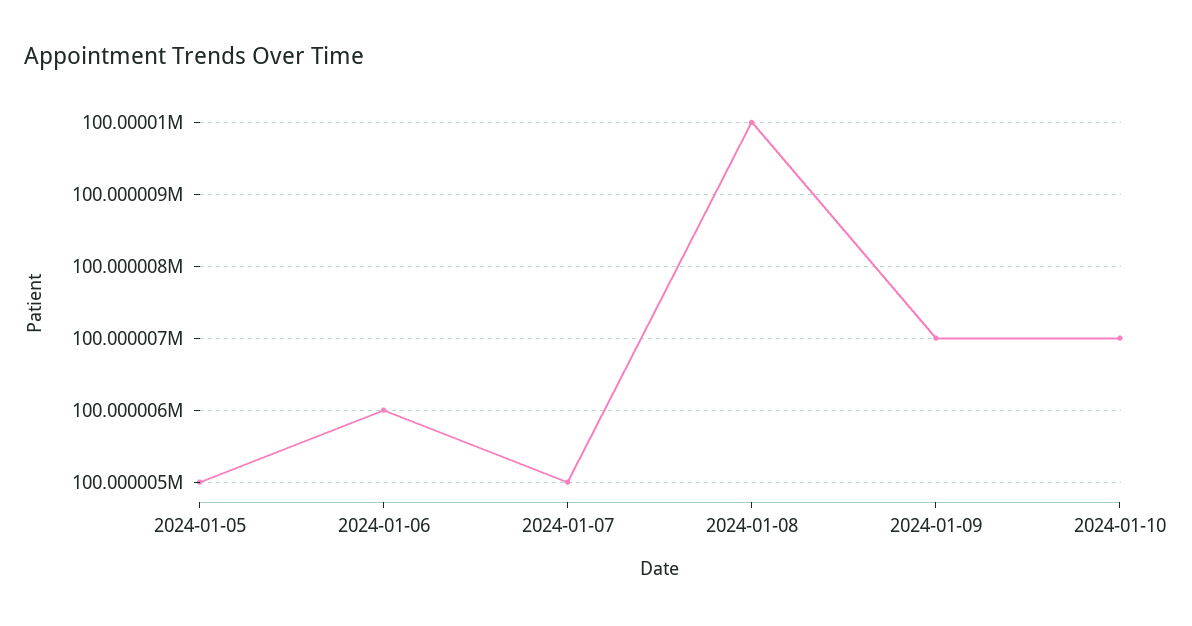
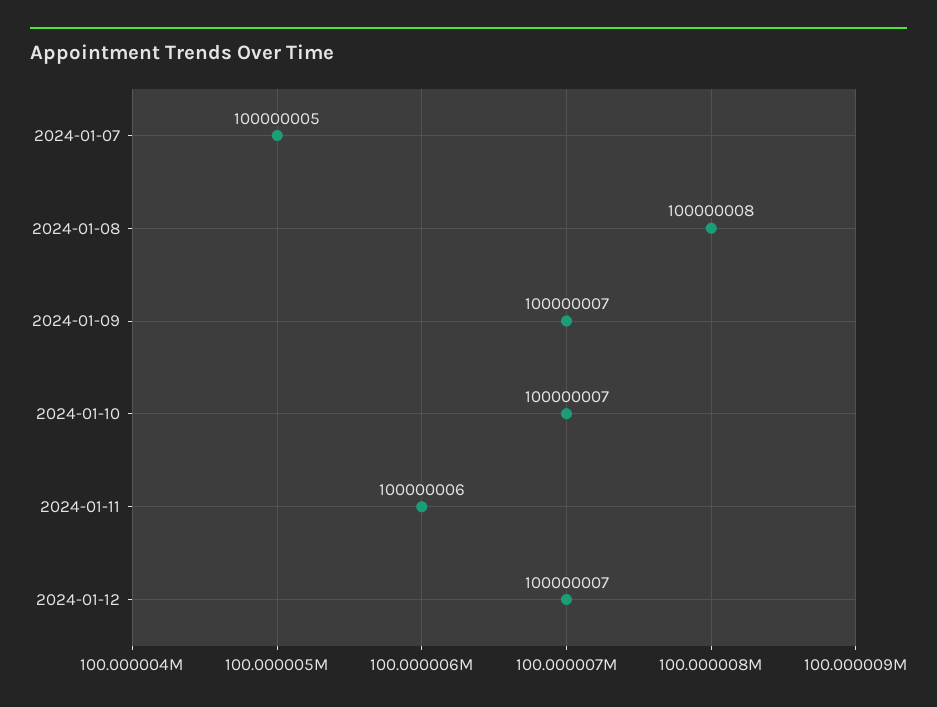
2024-01-05: 100000005 -> none
2024-01-06: 100000006 -> none
2024-01-08: 100000010 -> 100000008
2024-01-11: none -> 100000006
2024-01-12: none -> 100000007

